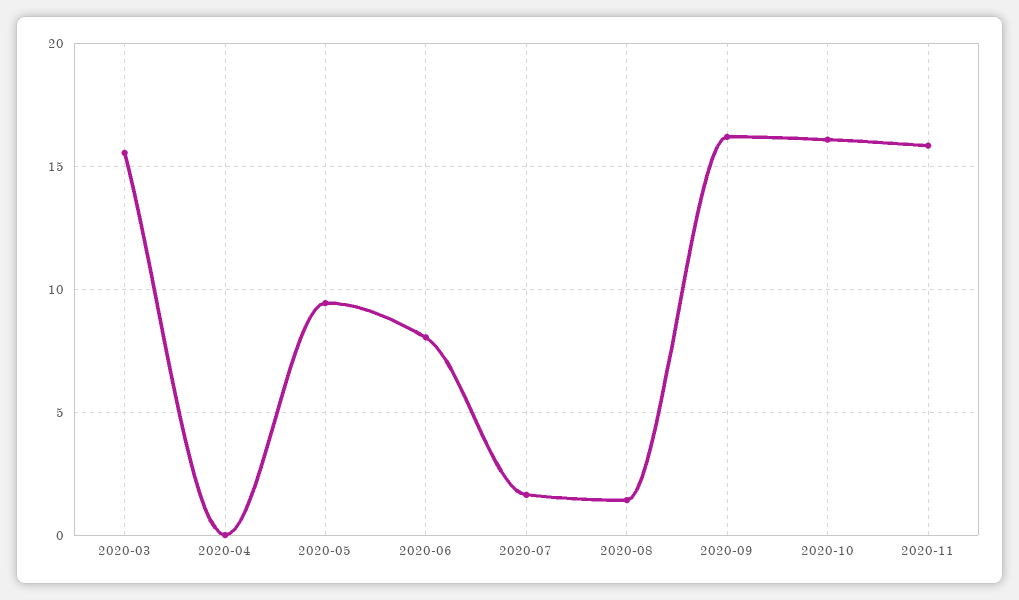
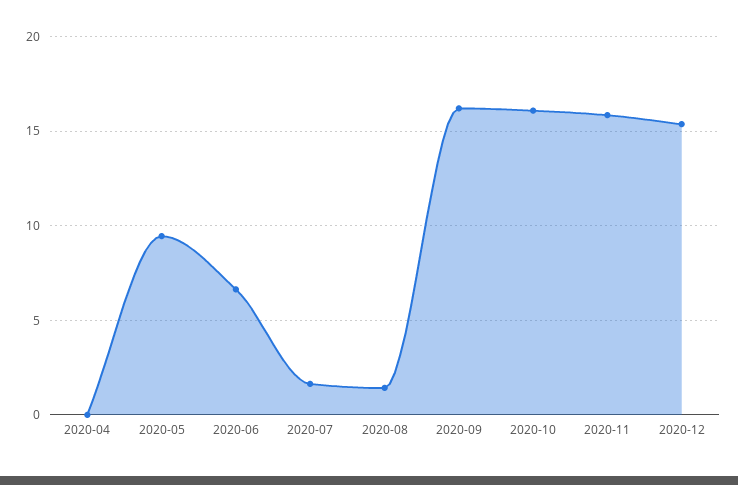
2020-03: 15.5 -> none
2020-06: 8 -> 6.5
2020-12: none -> 15.5

